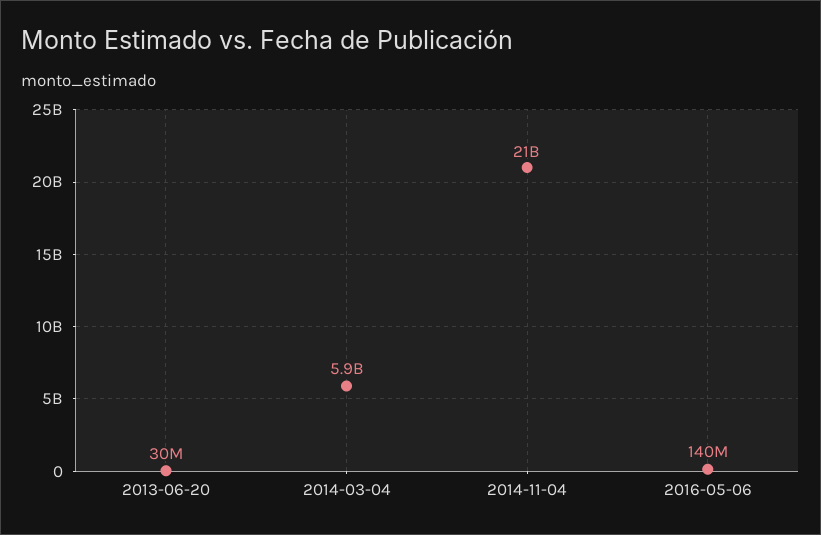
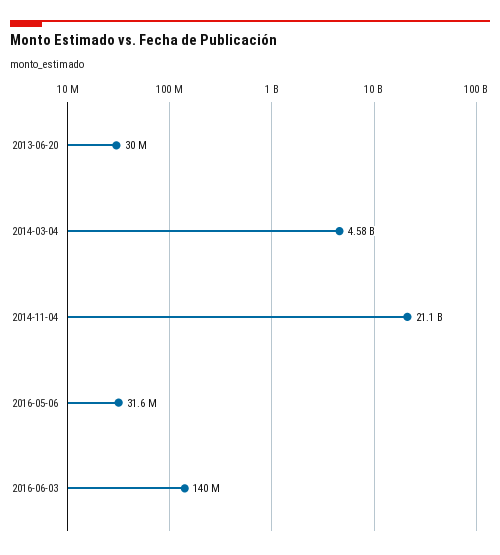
2014-03-04: 5900000000 -> 4580000000
2016-05-06: 140000000 -> 31600000
2016-06-03: none -> 140000000

